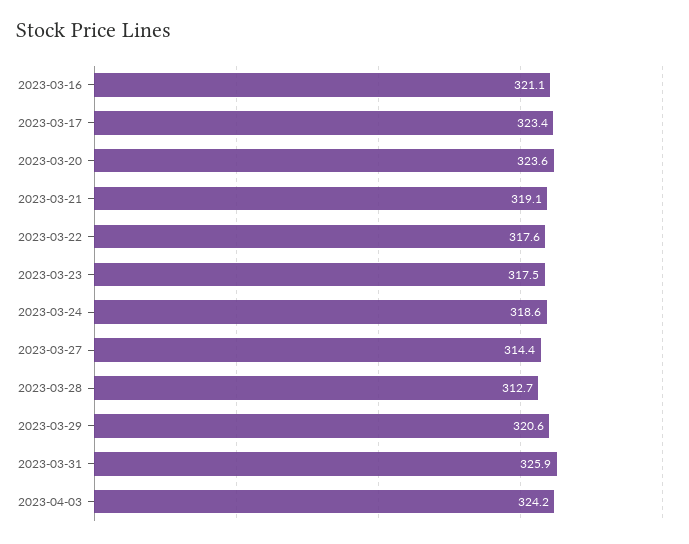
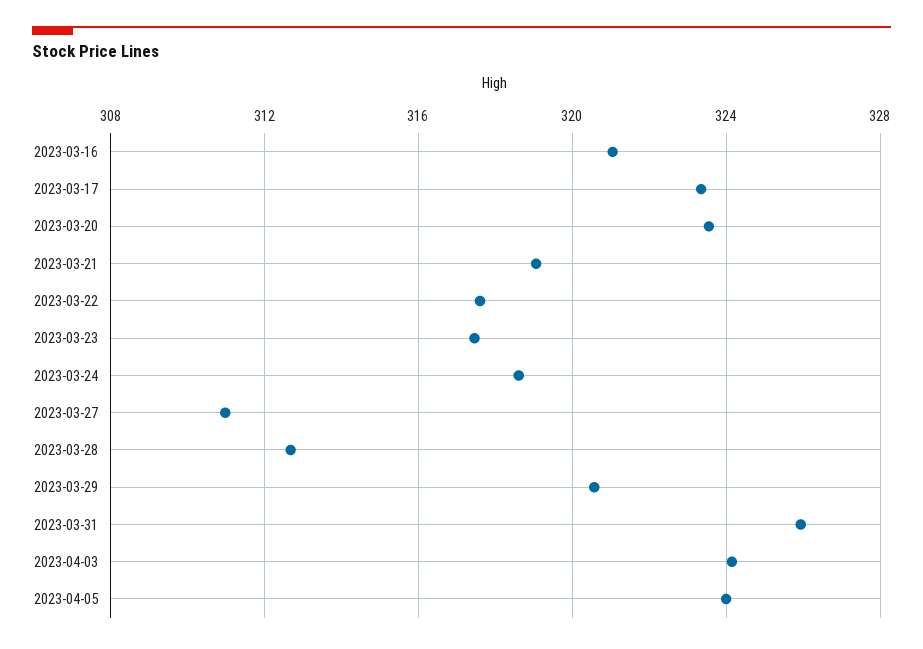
2023-03-27: 314.4 -> 311
2023-04-05: none -> 324

